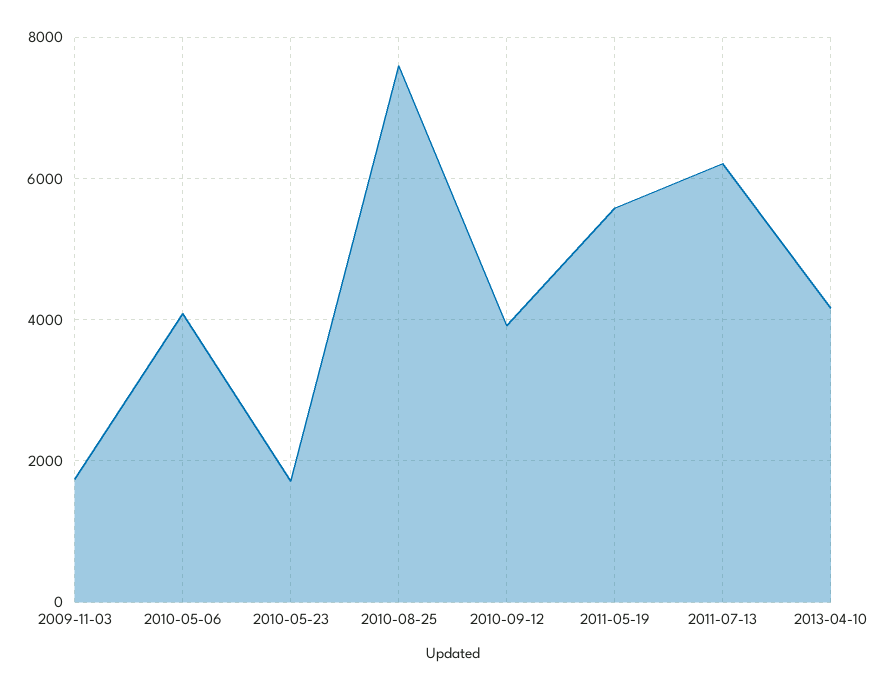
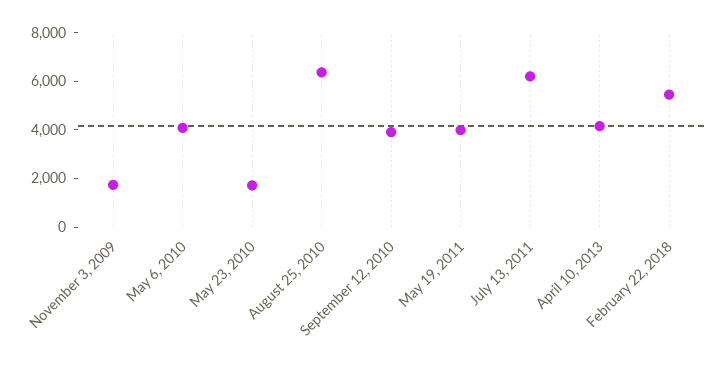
2010-08-25: 7600 -> 6500
2011-05-19: 5600 -> 4000
February 22, 2018: none -> 5500

